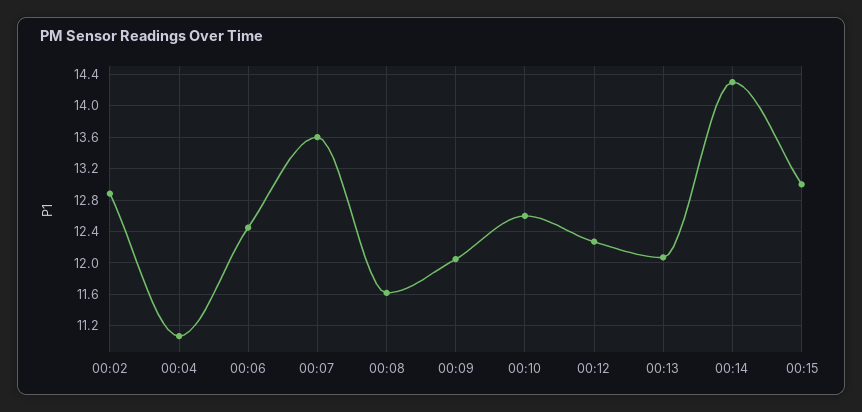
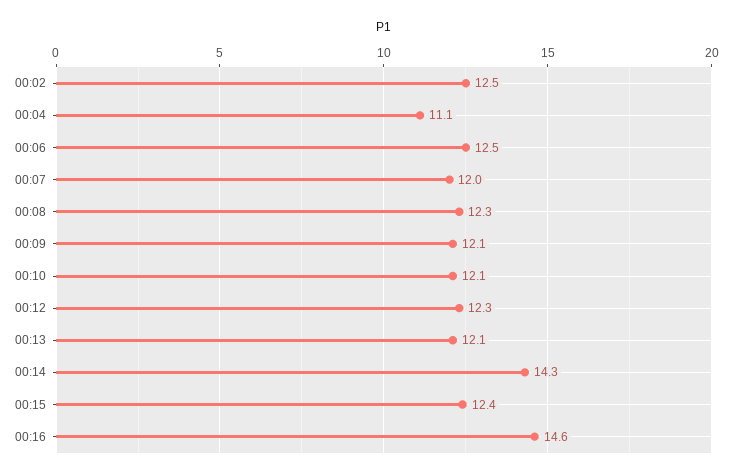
00:02: 12.9 -> 12.5
00:07: 13.6 -> 12
00:08: 11.6 -> 12.3
00:10: 12.6 -> 12.1
00:15: 13 -> 12.4
00:16: none -> 14.6

